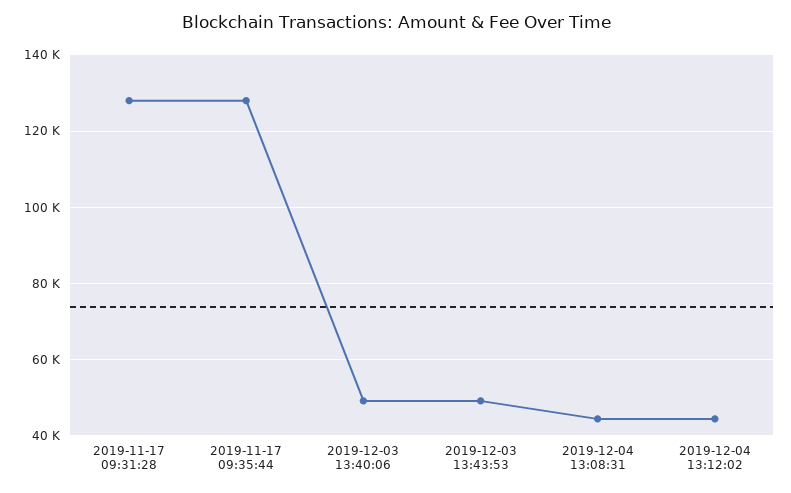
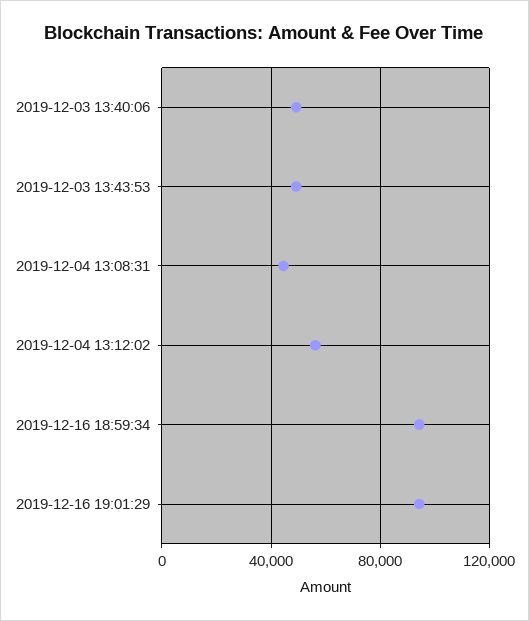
2019-11-17 09:31:28: 128000 -> none
2019-11-17 09:35:44: 128000 -> none
2019-12-04 13:12:02: 44000 -> 55000
2019-12-16 18:59:34: none -> 95000
2019-12-16 19:01:29: none -> 95000

